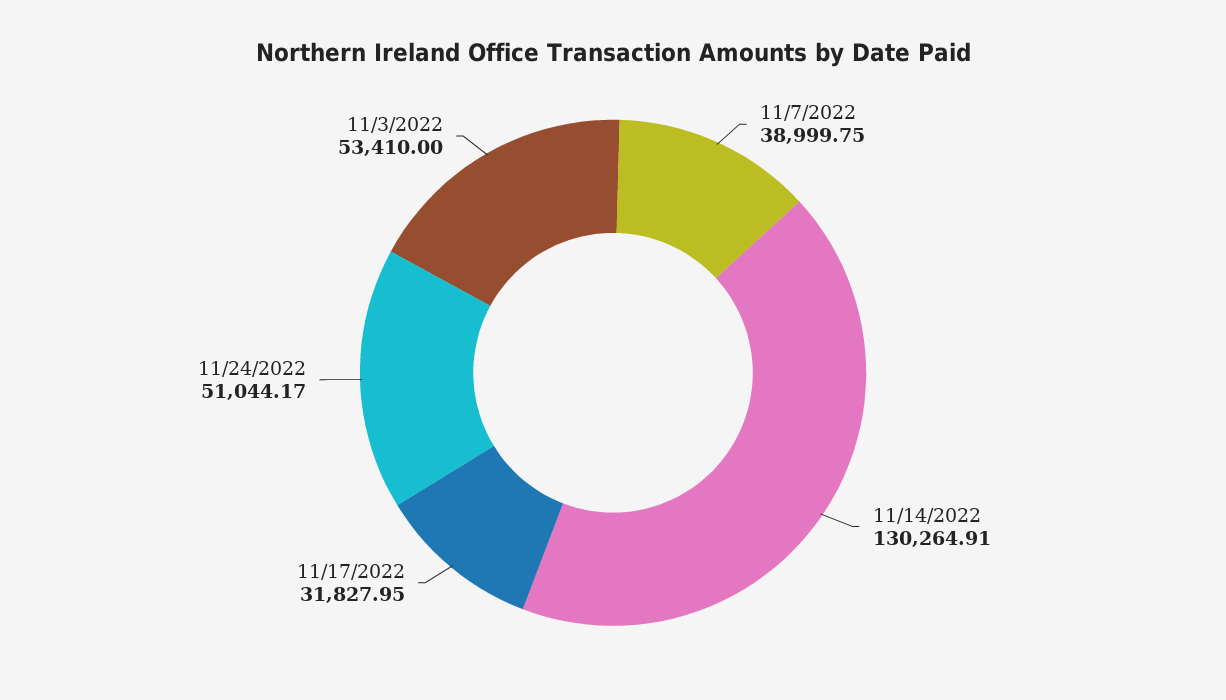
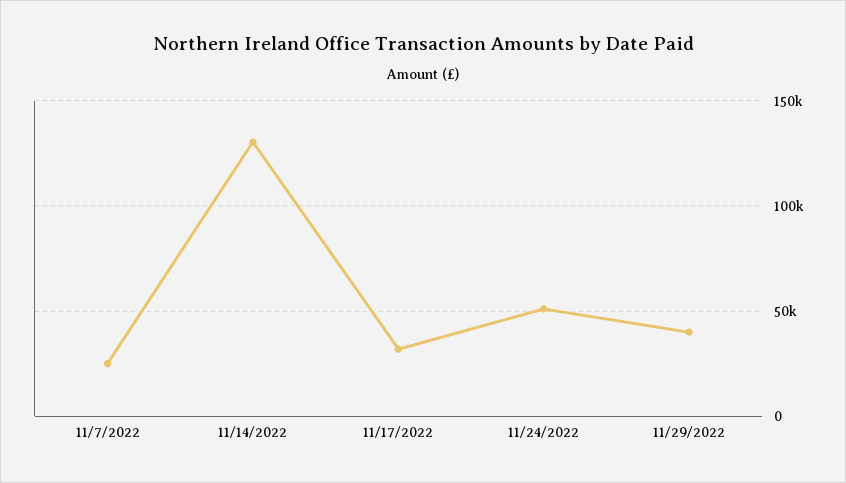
11/7/2022: 38999.75 -> 25000
11/3/2022: 53410 -> none
11/29/2022: none -> 40000

